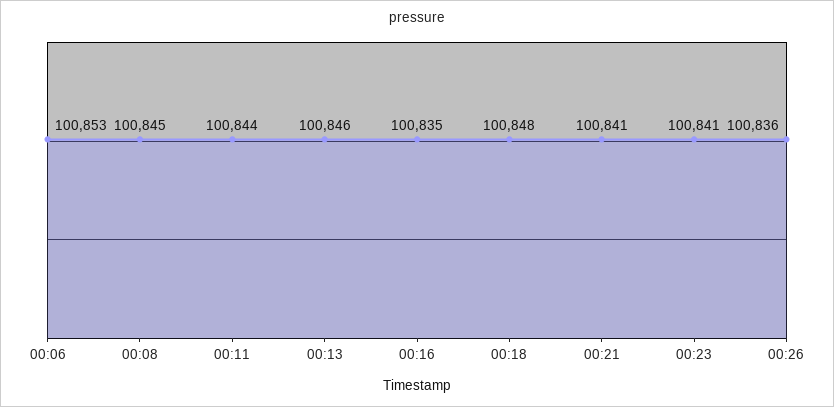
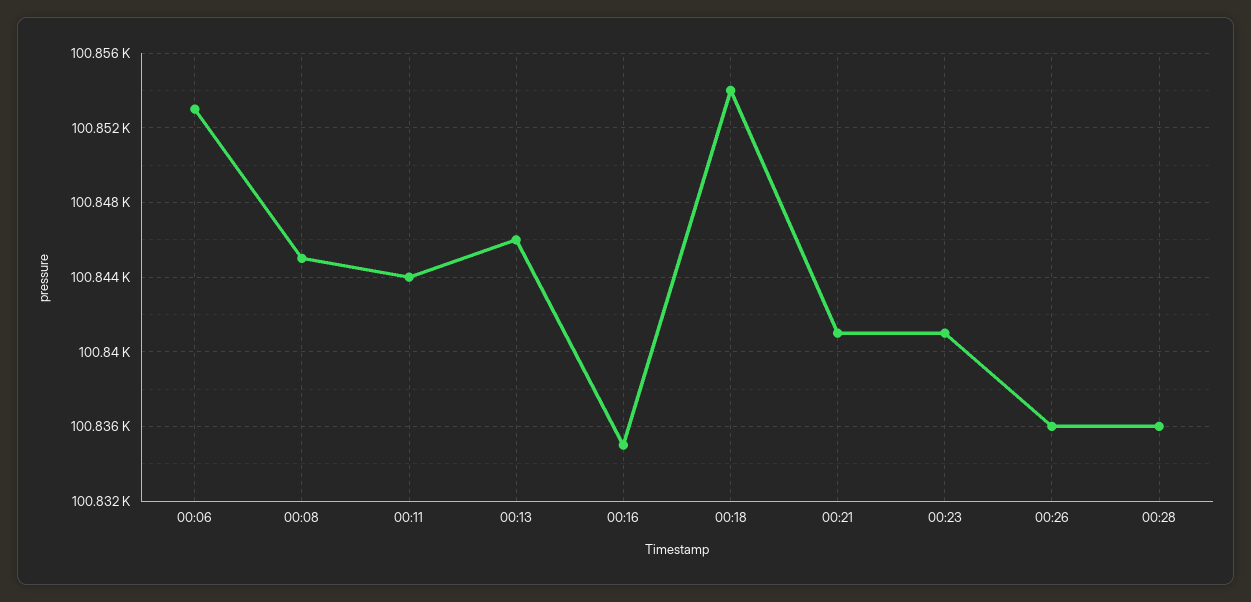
00:18: 100848 -> 100854
00:28: none -> 100836

